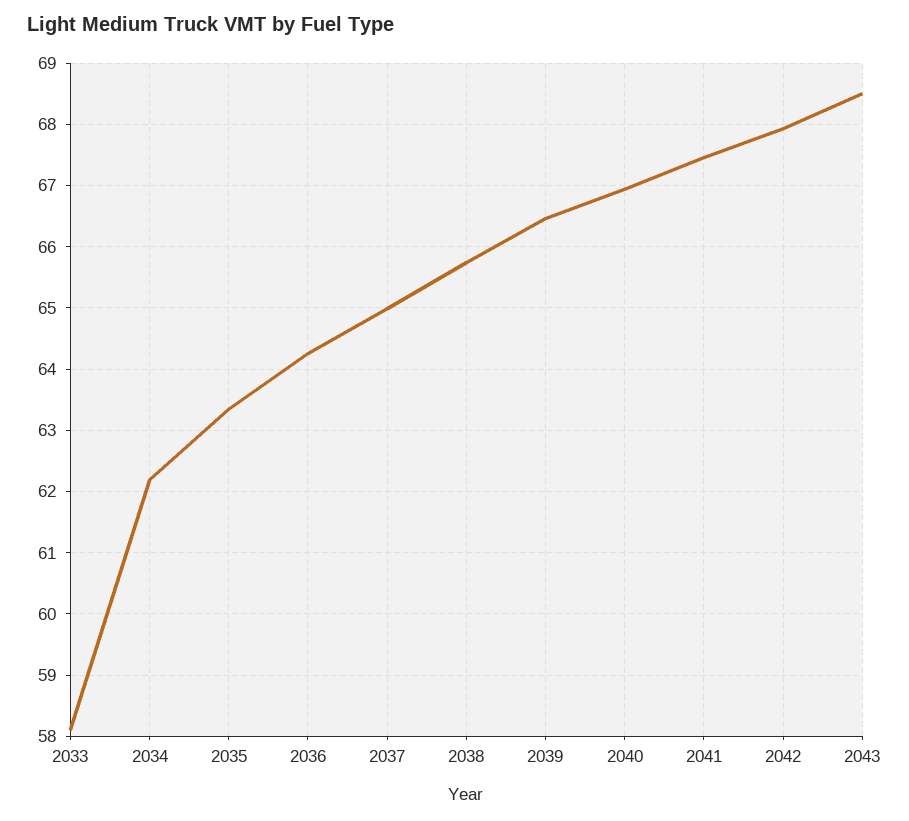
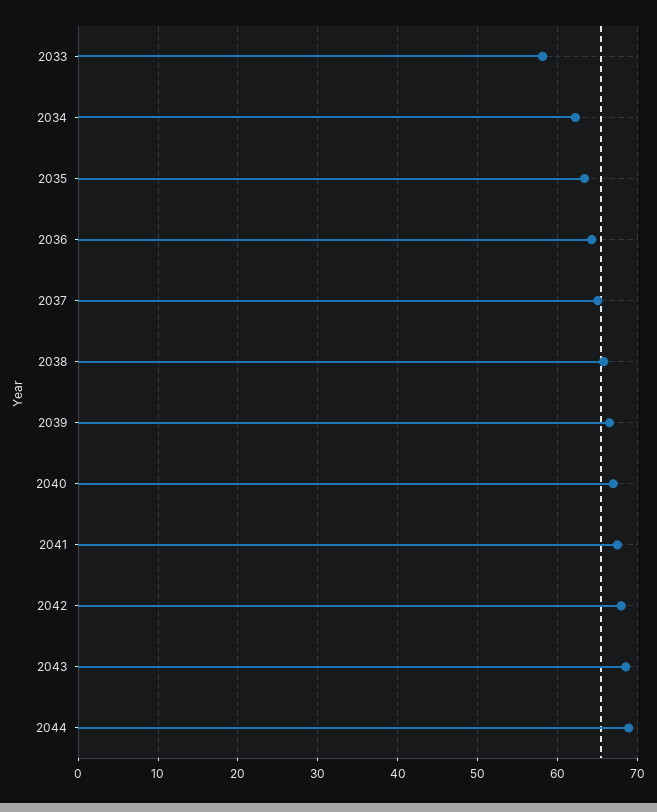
2044: none -> 69

